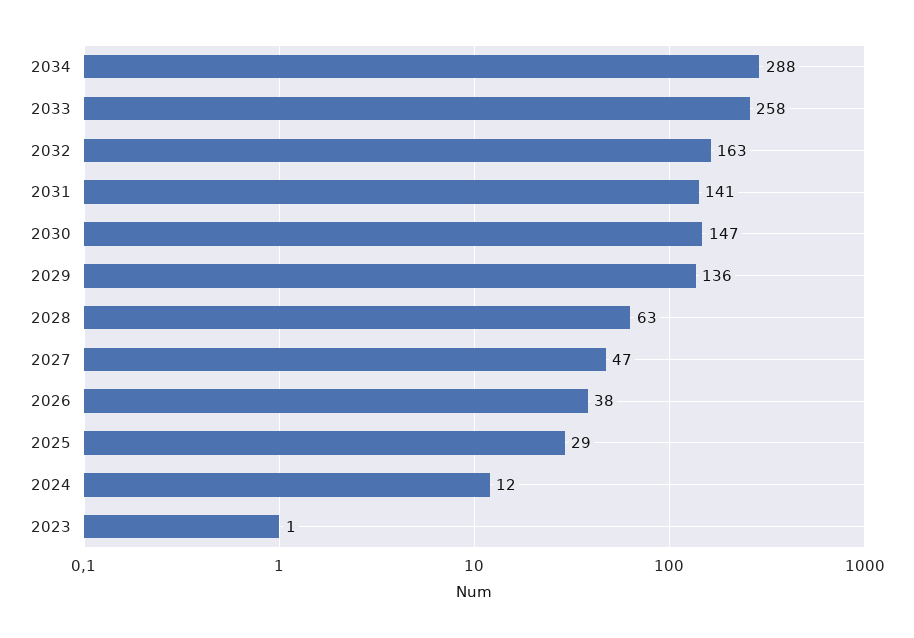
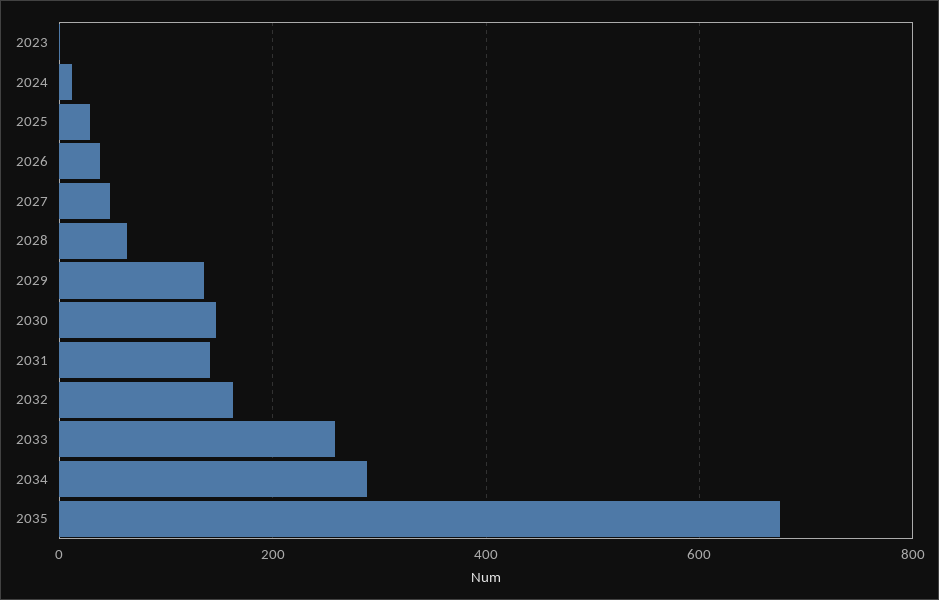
2035: none -> 680

